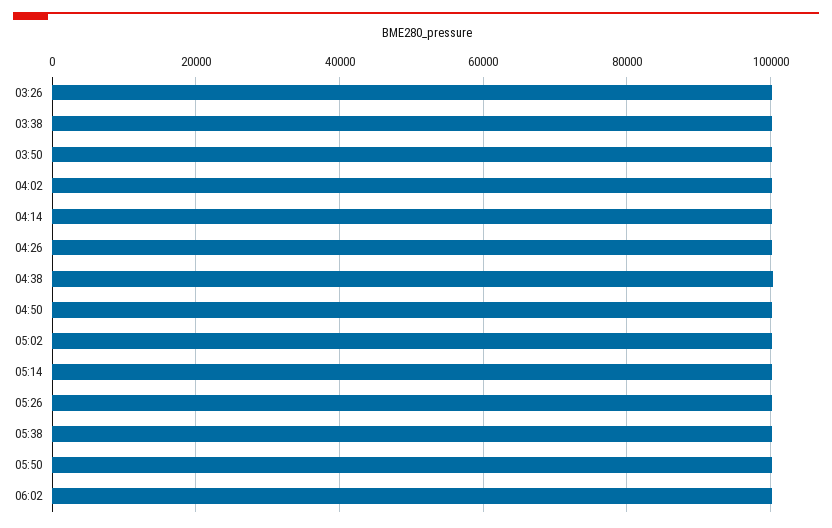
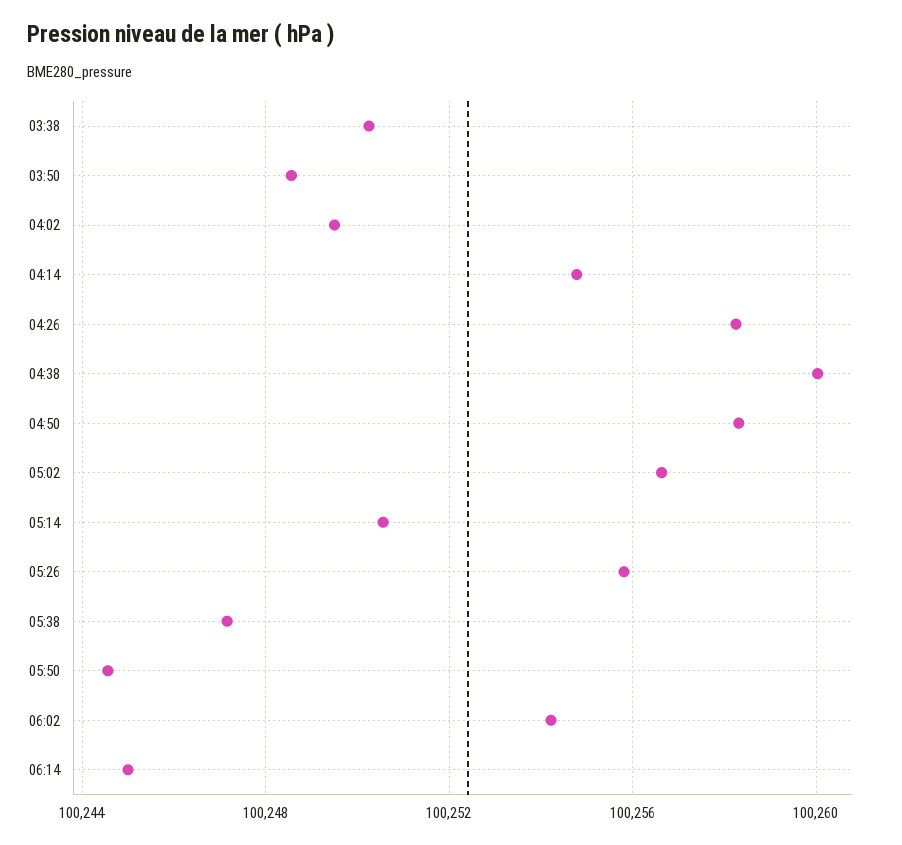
03:26: 100000 -> none
06:14: none -> 100245

